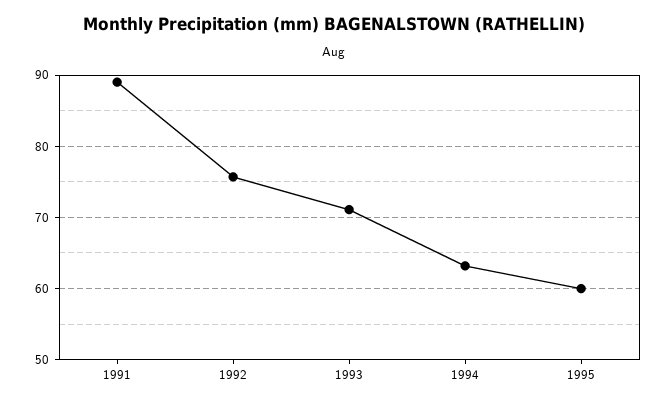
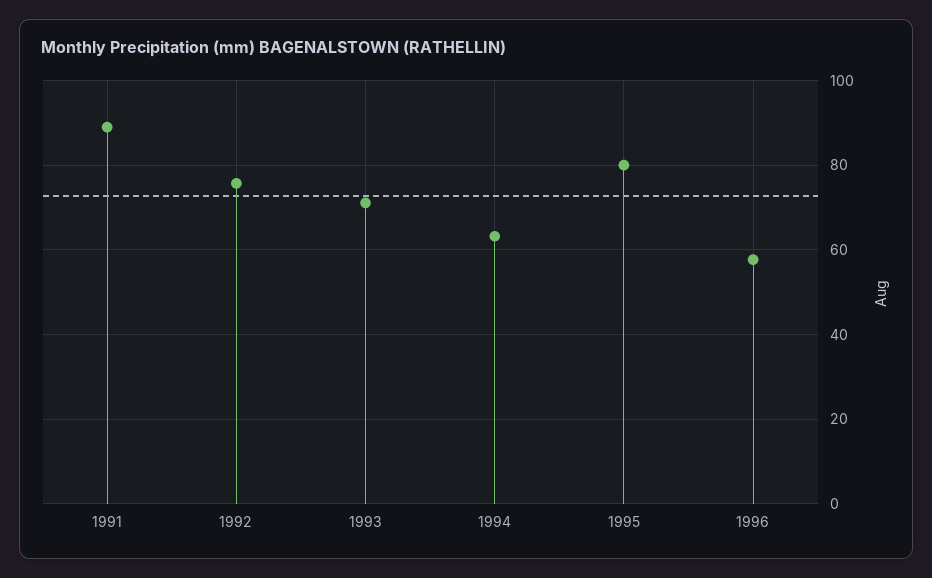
1995: 60 -> 80
1996: none -> 58

